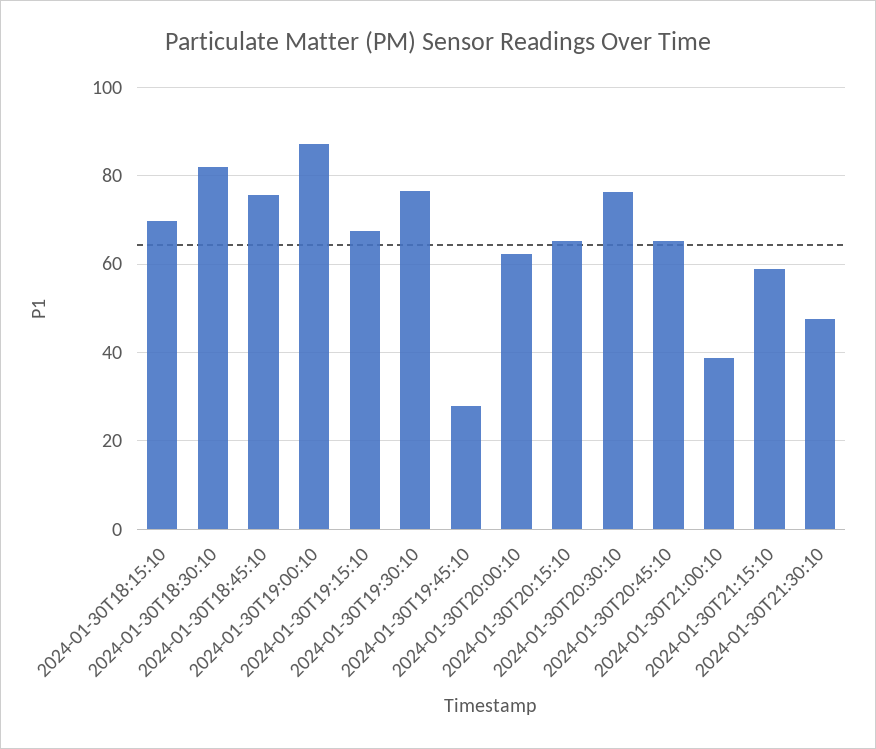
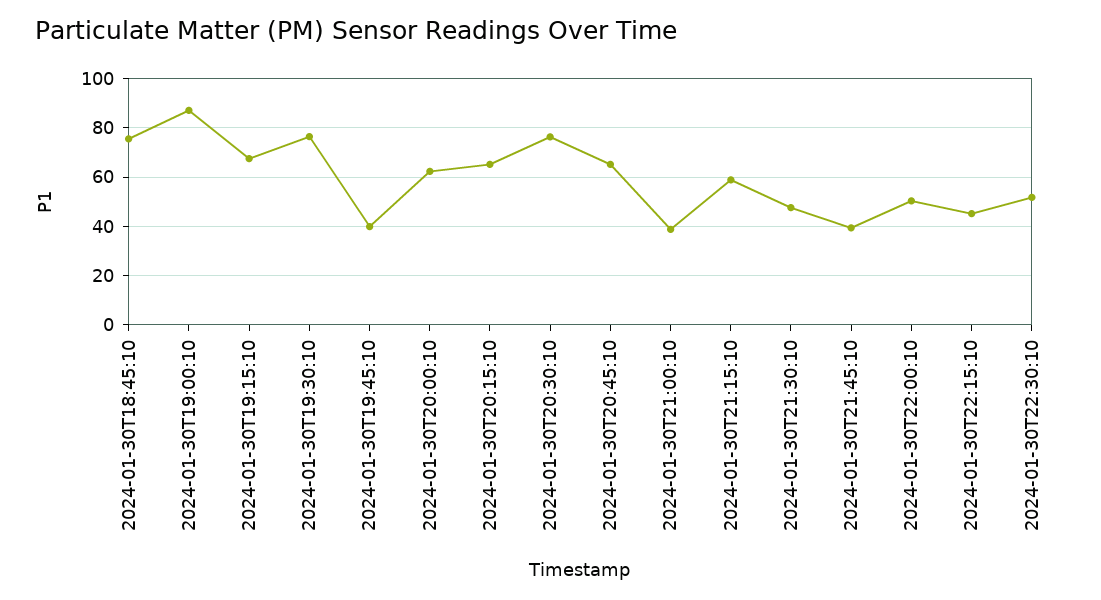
2024-01-30T18:15:10: 70 -> none
2024-01-30T18:30:10: 82 -> none
2024-01-30T19:45:10: 28 -> 40
2024-01-30T21:45:10: none -> 40
2024-01-30T22:00:10: none -> 50
2024-01-30T22:15:10: none -> 45
2024-01-30T22:30:10: none -> 52.5

